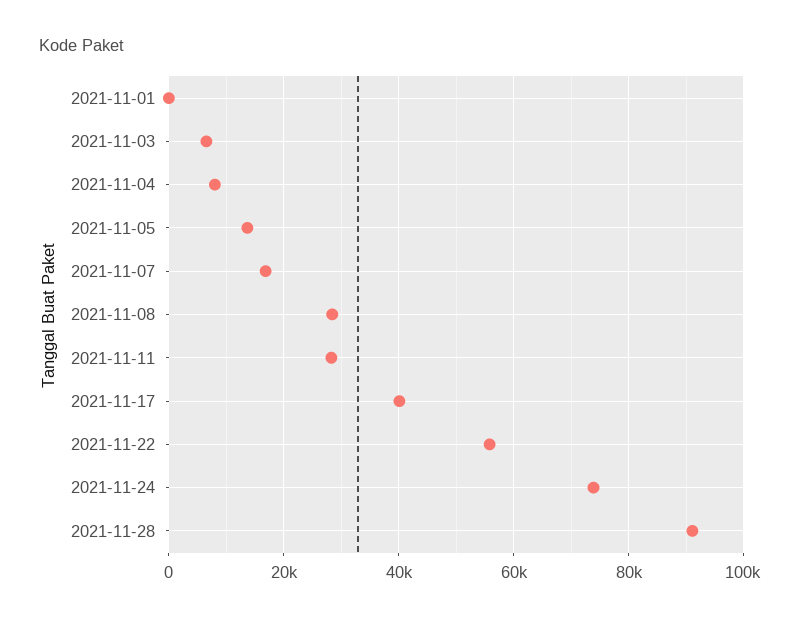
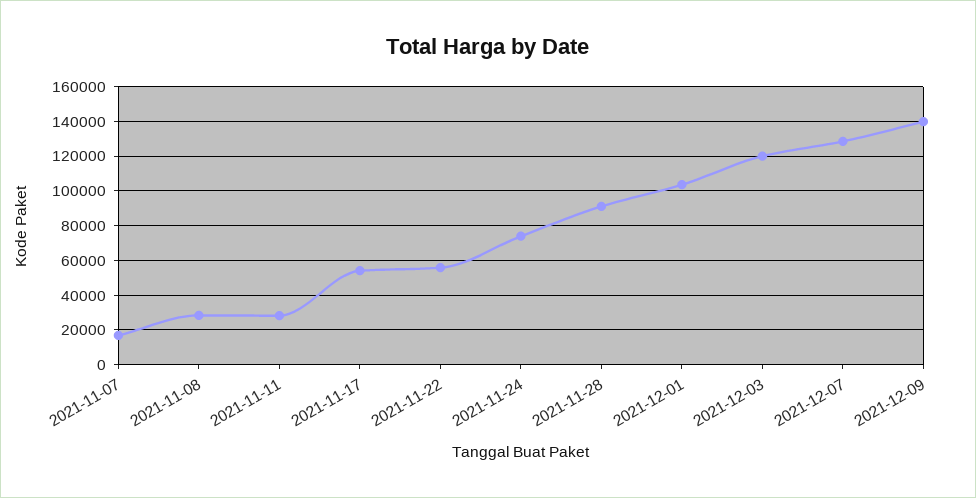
2021-11-01: 0 -> none
2021-11-03: 6000 -> none
2021-11-04: 8000 -> none
2021-11-05: 14000 -> none
2021-11-17: 40000 -> 55000
2021-12-01: none -> 105000
2021-12-03: none -> 120000
2021-12-07: none -> 130000
2021-12-09: none -> 140000

